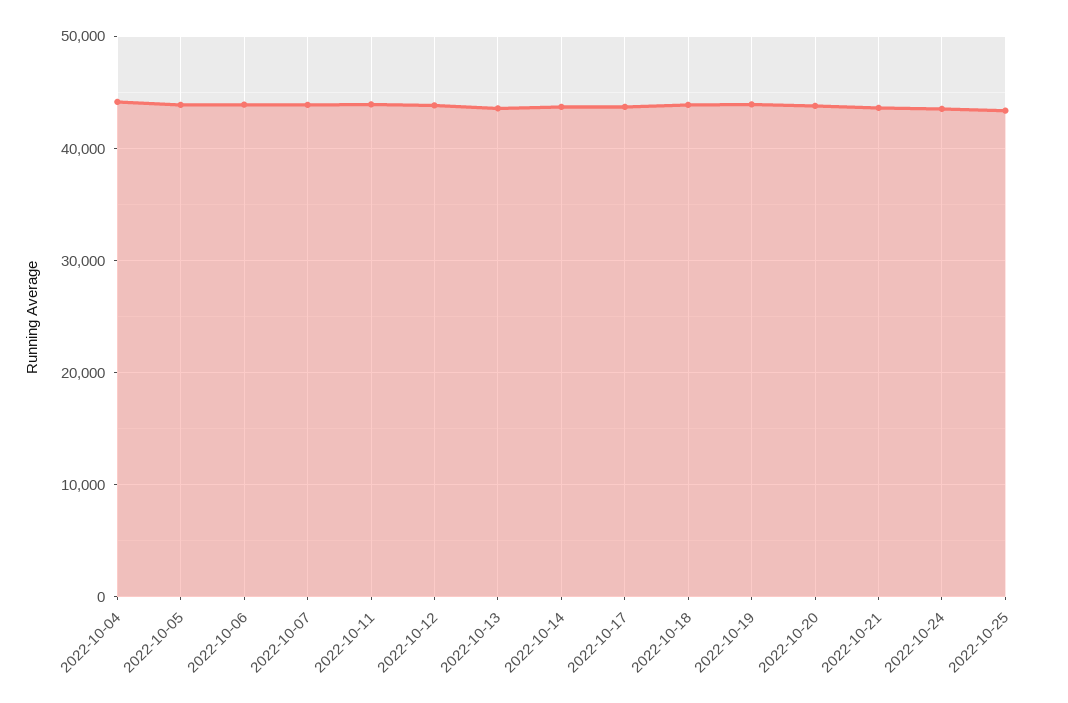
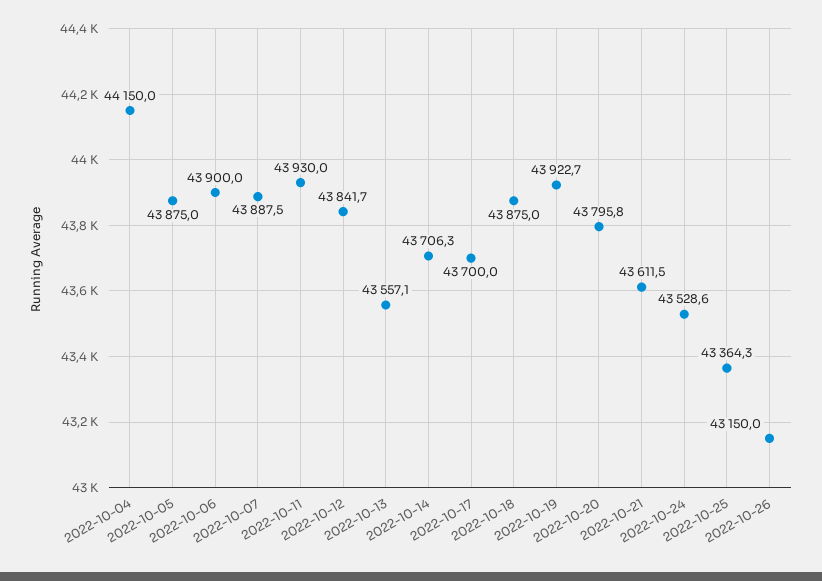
2022-10-26: none -> 43150

